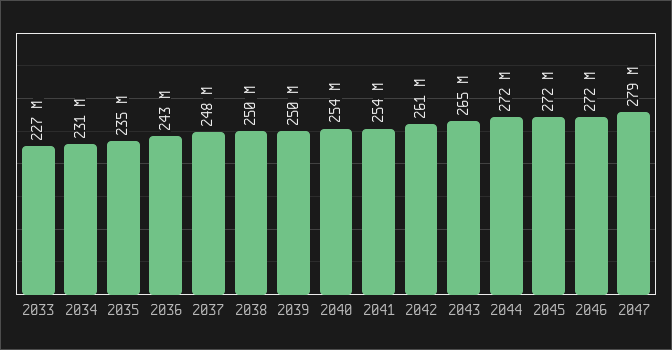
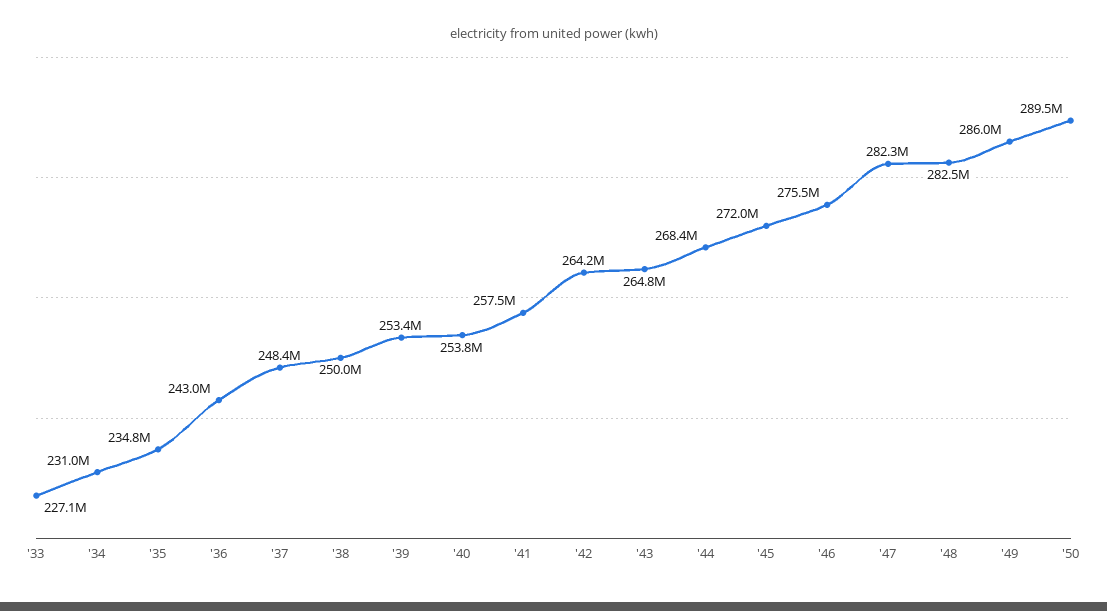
2039: 250000000 -> 253400000
2041: 254000000 -> 257500000
2042: 261000000 -> 264200000
2044: 272000000 -> 268400000
2046: 272000000 -> 275500000
2047: 279000000 -> 282300000
'48: none -> 282500000
'49: none -> 286000000
'50: none -> 289500000

